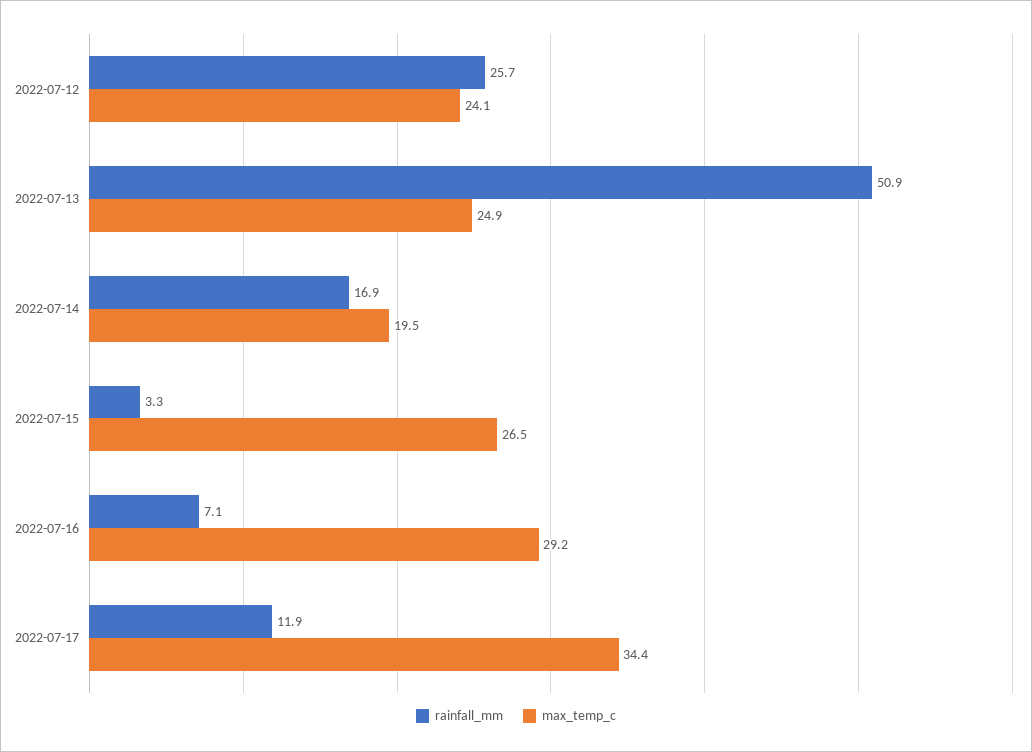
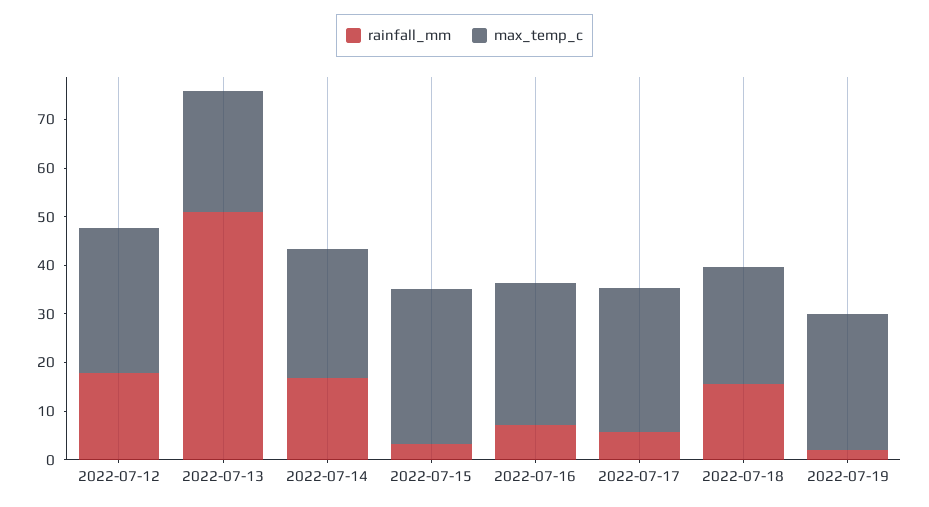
rainfall_mm, 2022-07-12: 25.7 -> 18
max_temp_c, 2022-07-12: 24.1 -> 30
max_temp_c, 2022-07-14: 19.5 -> 26
max_temp_c, 2022-07-15: 26.5 -> 32
rainfall_mm, 2022-07-17: 11.9 -> 6
max_temp_c, 2022-07-17: 34.4 -> 30
rainfall_mm, 2022-07-18: none -> 16
max_temp_c, 2022-07-18: none -> 24
rainfall_mm, 2022-07-19: none -> 2
max_temp_c, 2022-07-19: none -> 28

